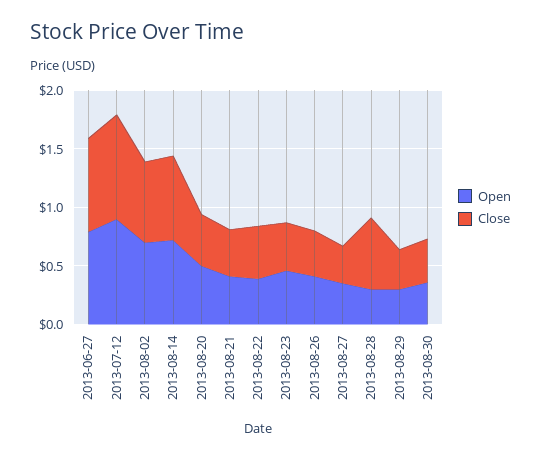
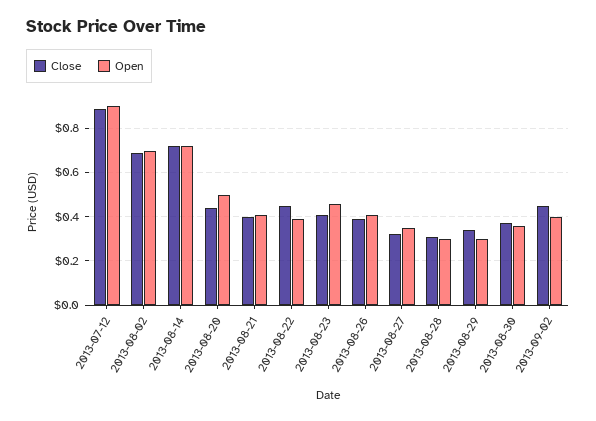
Open, 2013-06-27: 0.8 -> none
Close, 2013-06-27: 0.8 -> none
Close, 2013-08-28: 0.6 -> 0.3
Close, 2013-09-02: none -> 0.45
Open, 2013-09-02: none -> 0.4

